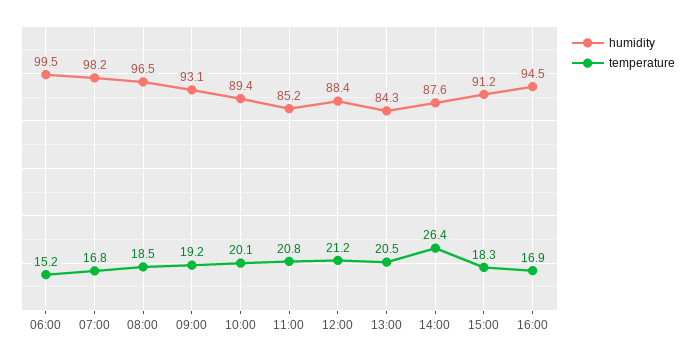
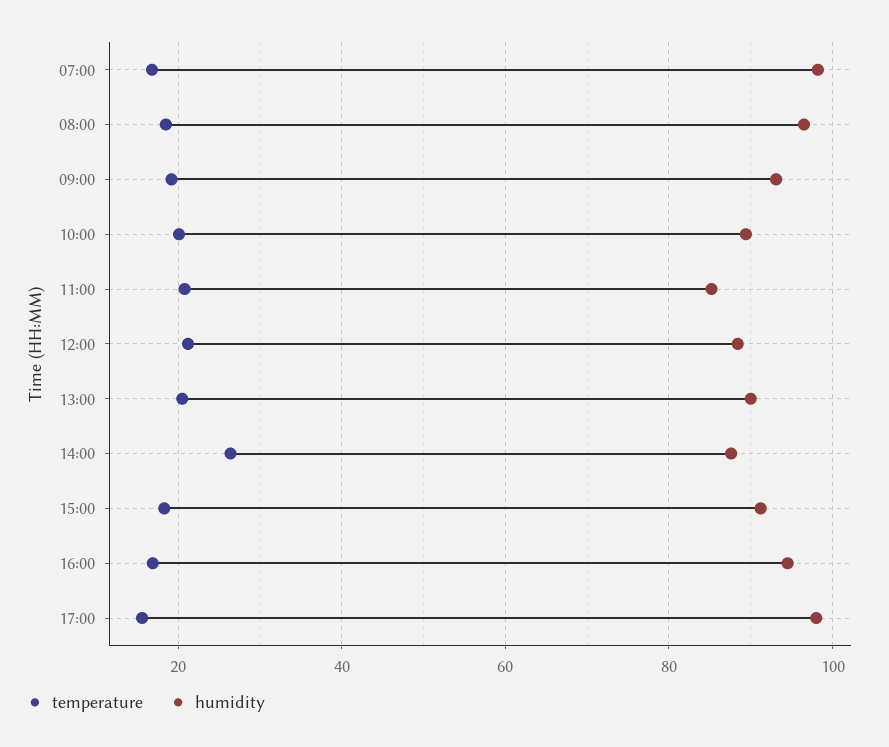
humidity, 06:00: 99.5 -> none
temperature, 06:00: 15.2 -> none
humidity, 13:00: 84.3 -> 90
temperature, 17:00: none -> 16
humidity, 17:00: none -> 98

